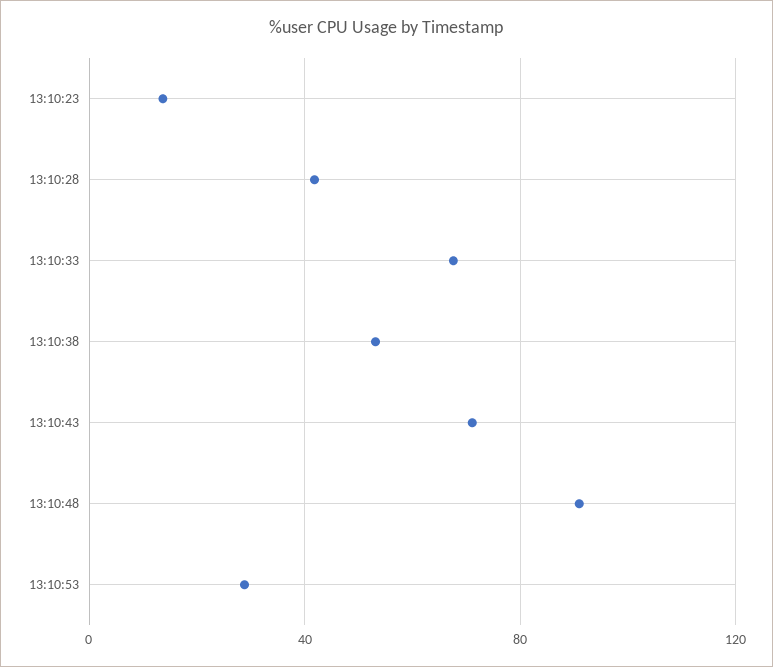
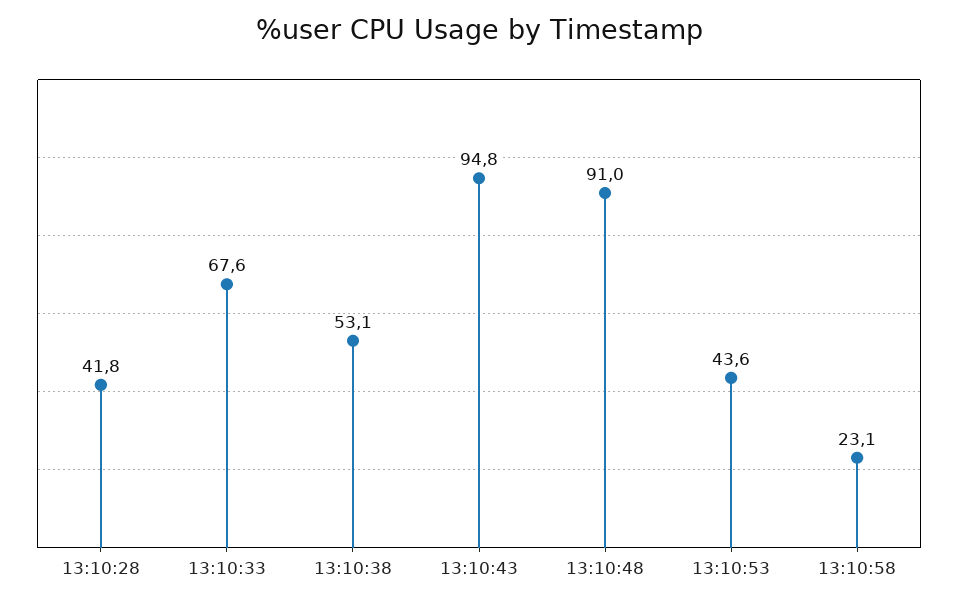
13:10:23: 15 -> none
13:10:43: 70 -> 94.8
13:10:53: 30 -> 43.6
13:10:58: none -> 23.1

